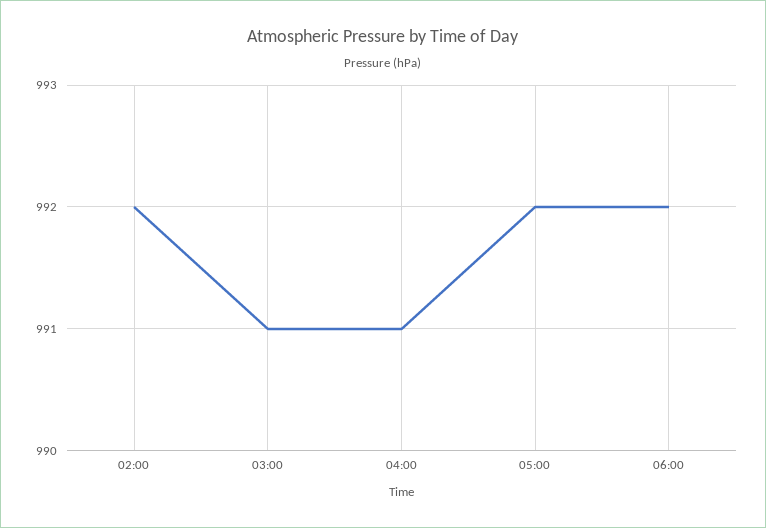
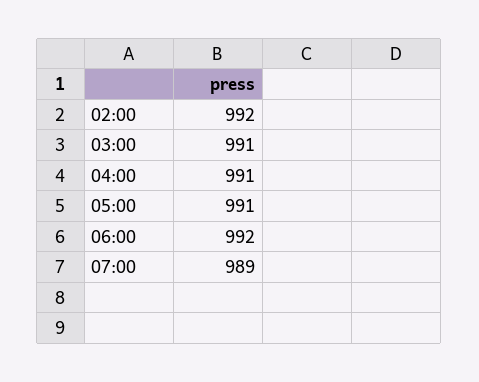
05:00: 992 -> 991
07:00: none -> 989

